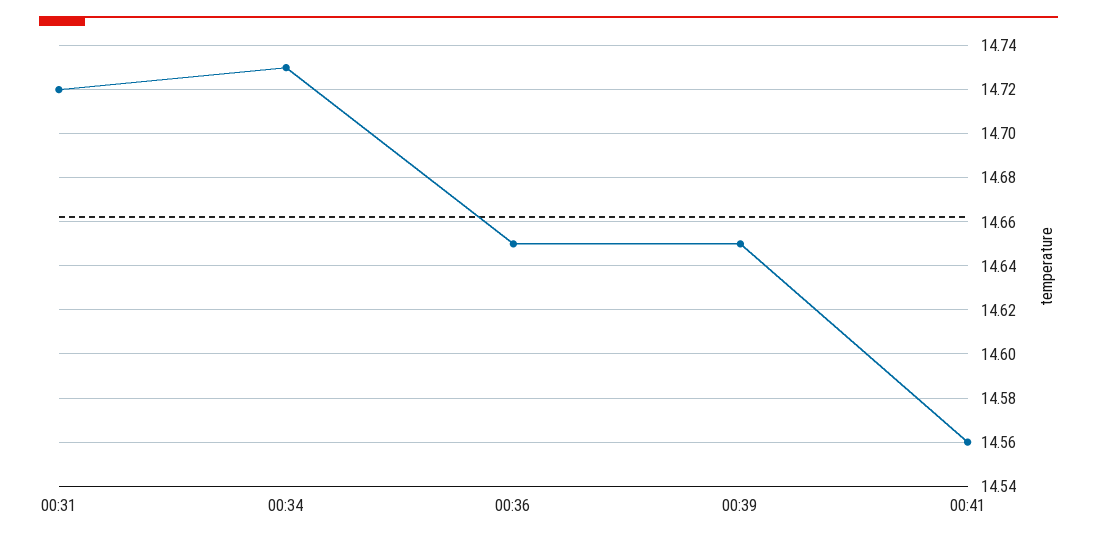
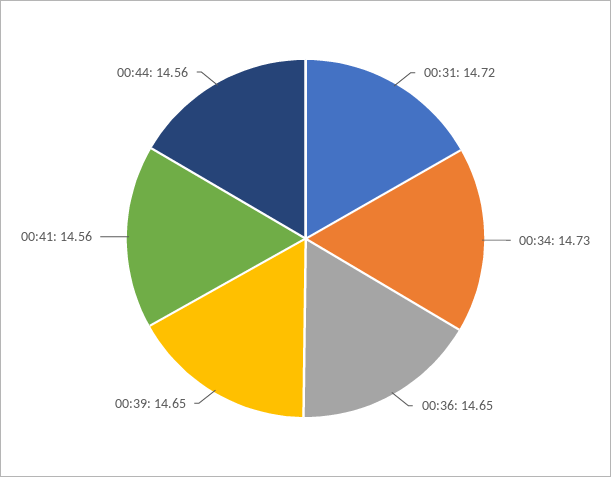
00:44: none -> 14.56

